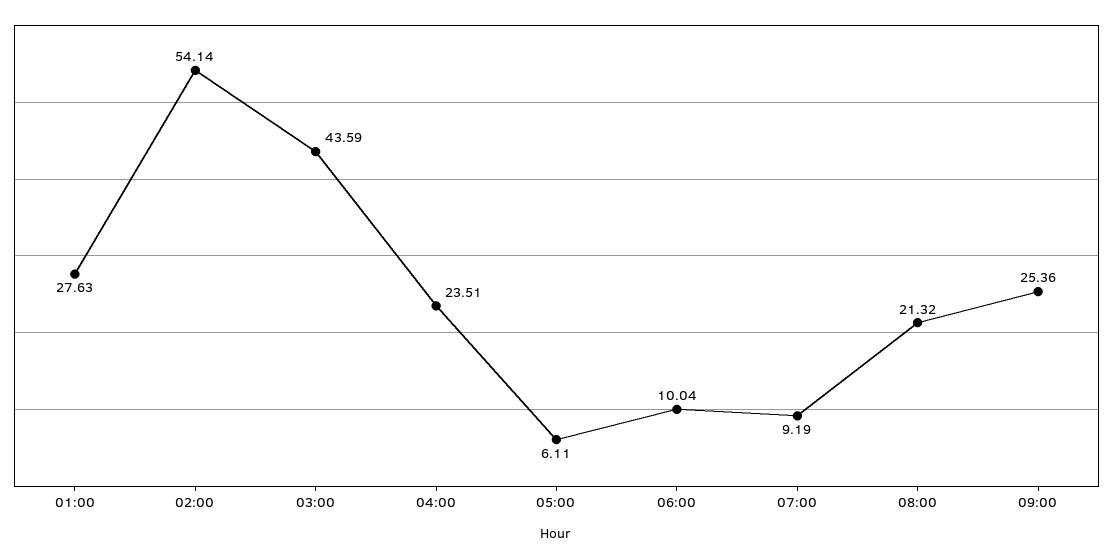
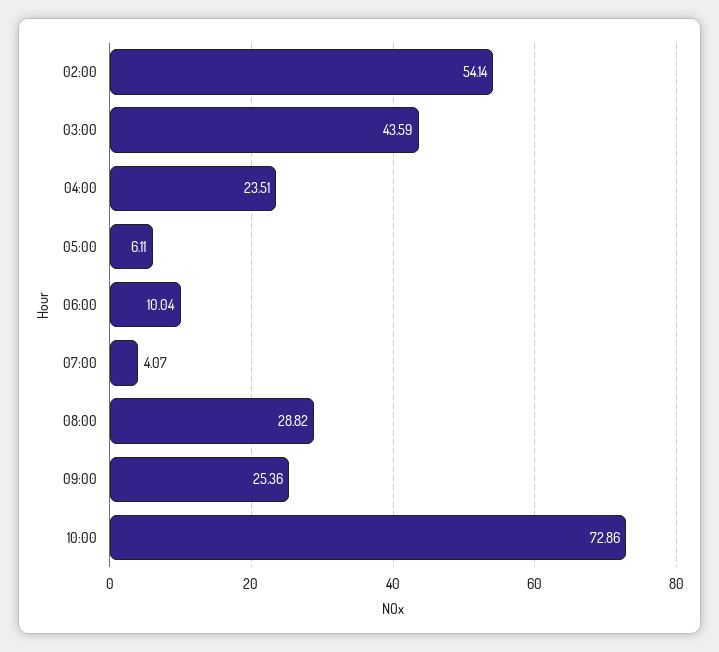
01:00: 27.63 -> none
07:00: 9.19 -> 4.07
08:00: 21.32 -> 28.82
10:00: none -> 72.86

